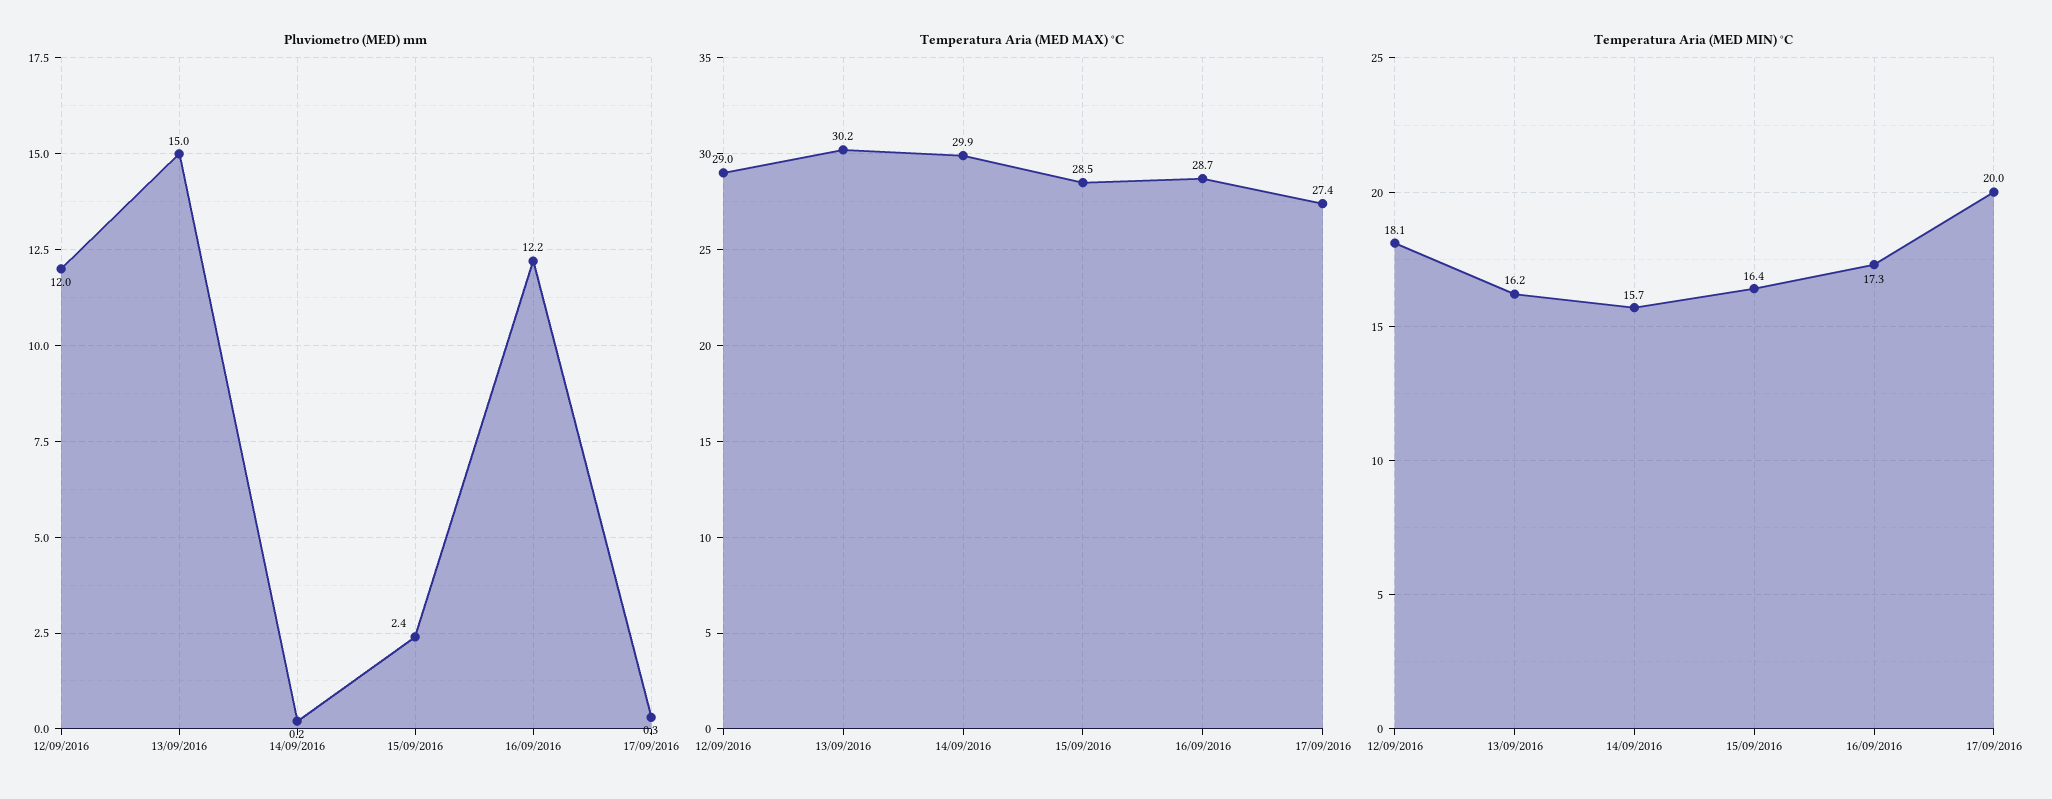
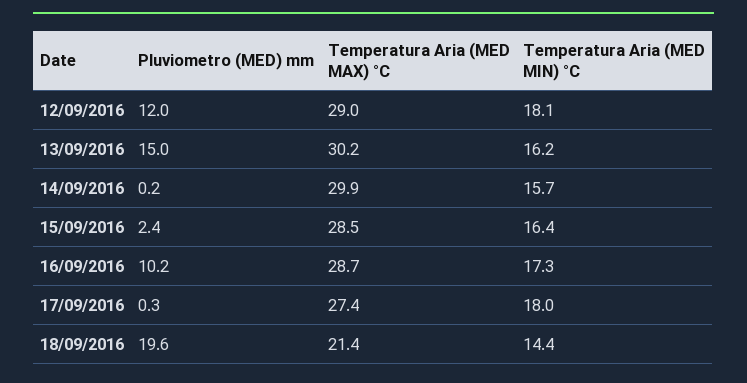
Pluviometro (MED) mm, 16/09/2016: 12.2 -> 10.2
Temperatura Aria (MED MIN) °C, 17/09/2016: 20 -> 18
Pluviometro (MED) mm, 18/09/2016: none -> 19.6
Temperatura Aria (MED MAX) °C, 18/09/2016: none -> 21.4
Temperatura Aria (MED MIN) °C, 18/09/2016: none -> 14.4

